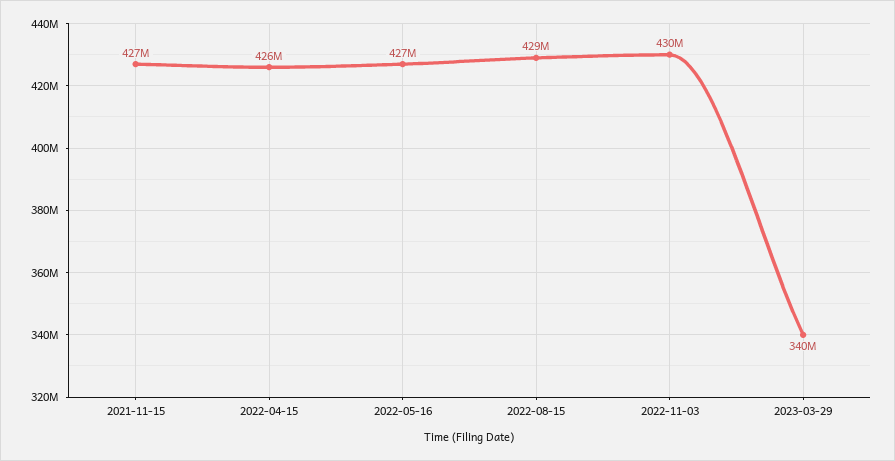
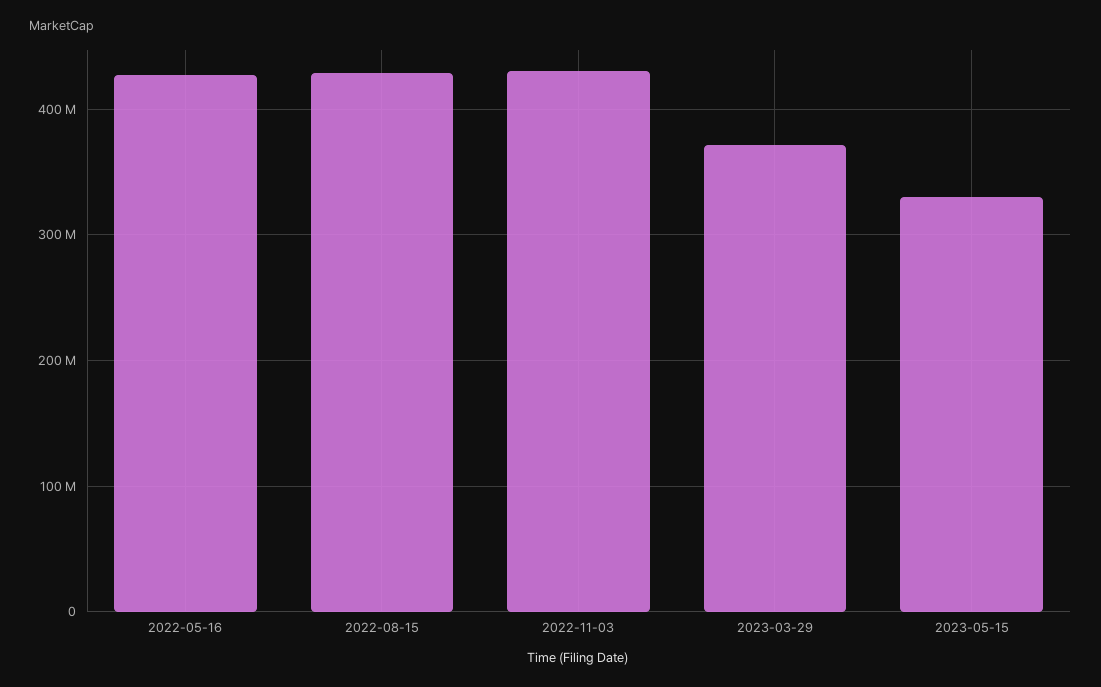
2021-11-15: 427000000 -> none
2022-04-15: 426000000 -> none
2023-03-29: 340000000 -> 370000000
2023-05-15: none -> 330000000

